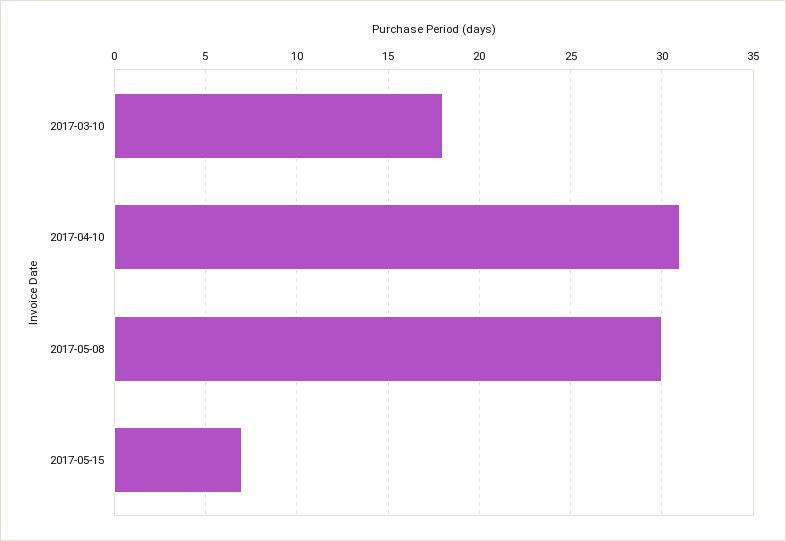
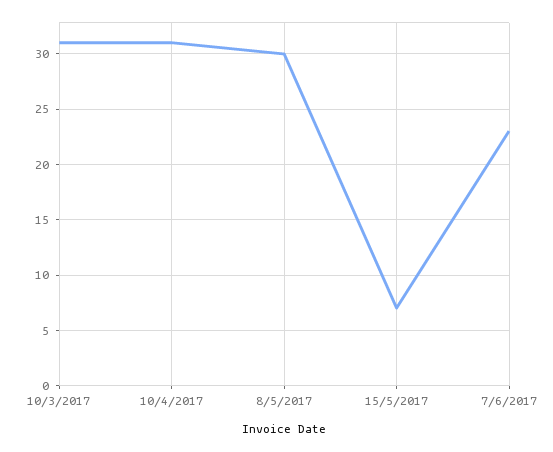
2017-03-10: 18 -> 31
7/6/2017: none -> 23

